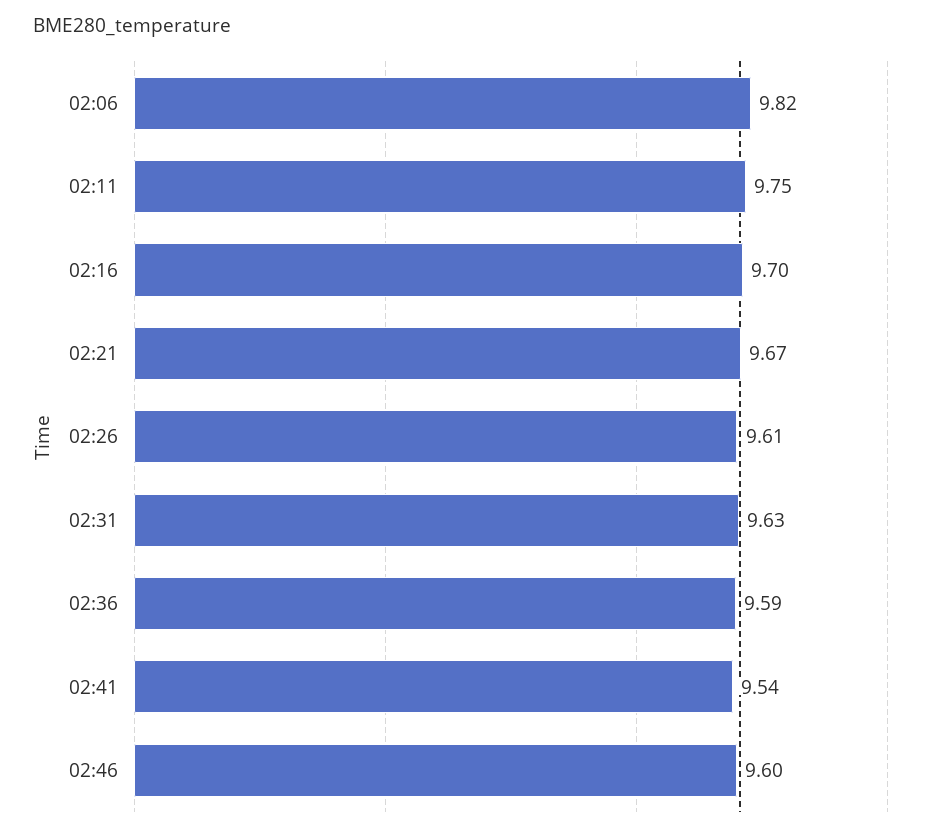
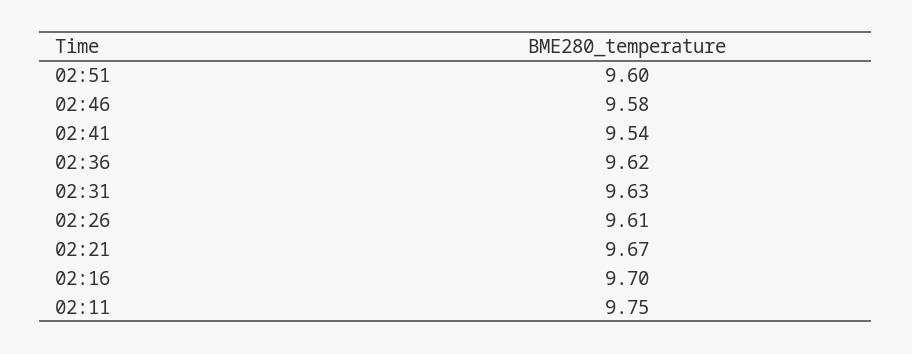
02:06: 9.82 -> none
02:36: 9.59 -> 9.62
02:46: 9.6 -> 9.58
02:51: none -> 9.6

